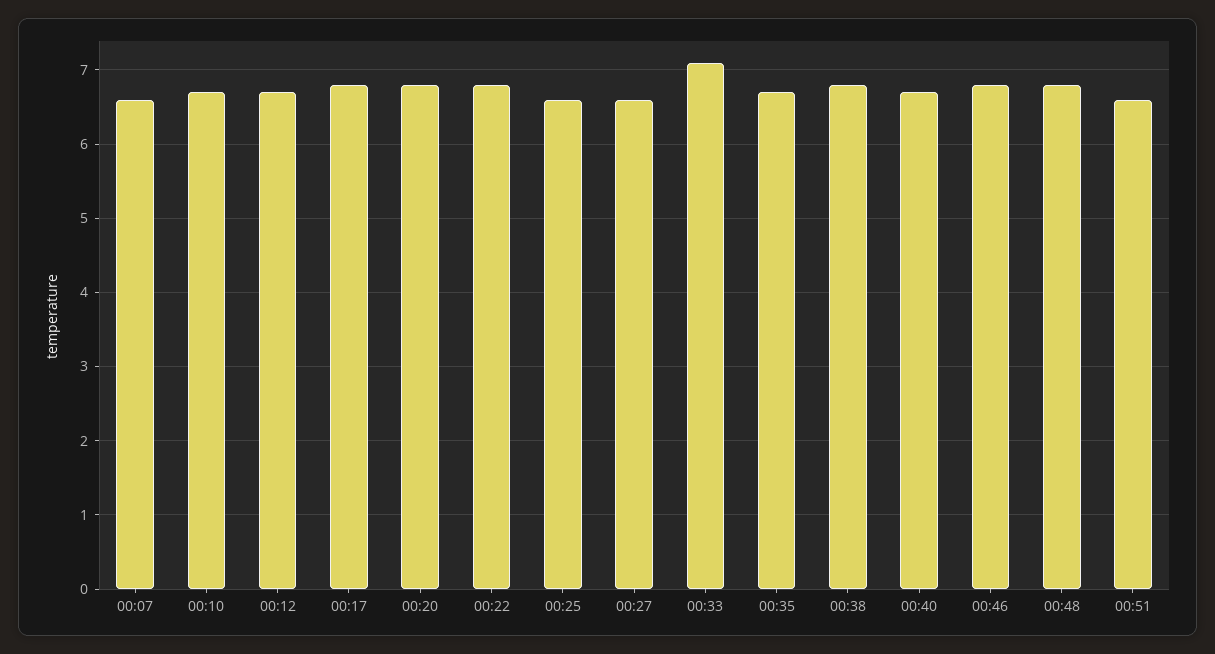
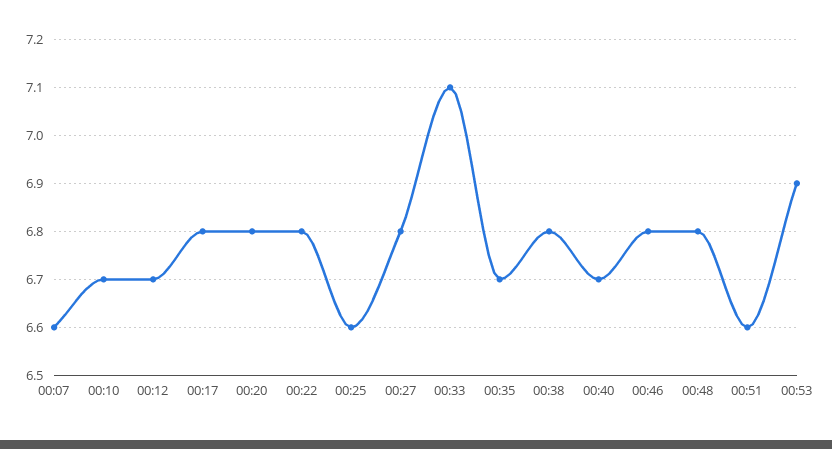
00:27: 6.6 -> 6.8
00:53: none -> 6.9

